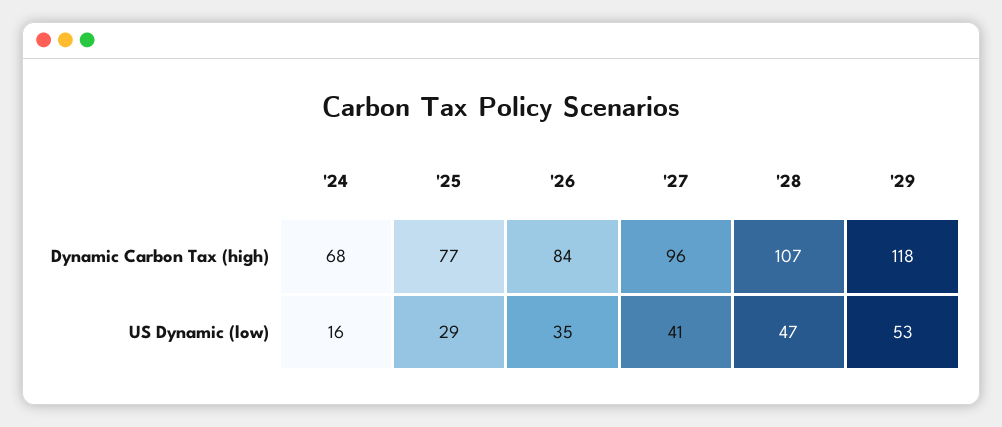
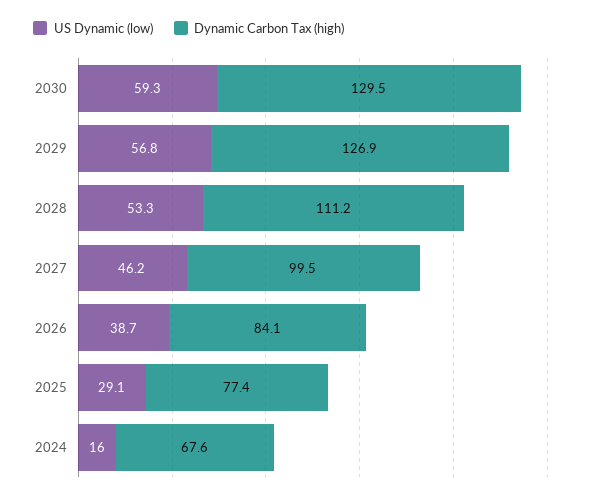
Dynamic Carbon Tax (high), '27: 96 -> 99.5
Dynamic Carbon Tax (high), '28: 107 -> 111.2
Dynamic Carbon Tax (high), '29: 118 -> 126.9
US Dynamic (low), '26: 35 -> 38.7
US Dynamic (low), '27: 41 -> 46.2
US Dynamic (low), '28: 47 -> 53.3
US Dynamic (low), '29: 53 -> 56.8
US Dynamic (low), 2030: none -> 59.3
Dynamic Carbon Tax (high), 2030: none -> 129.5

